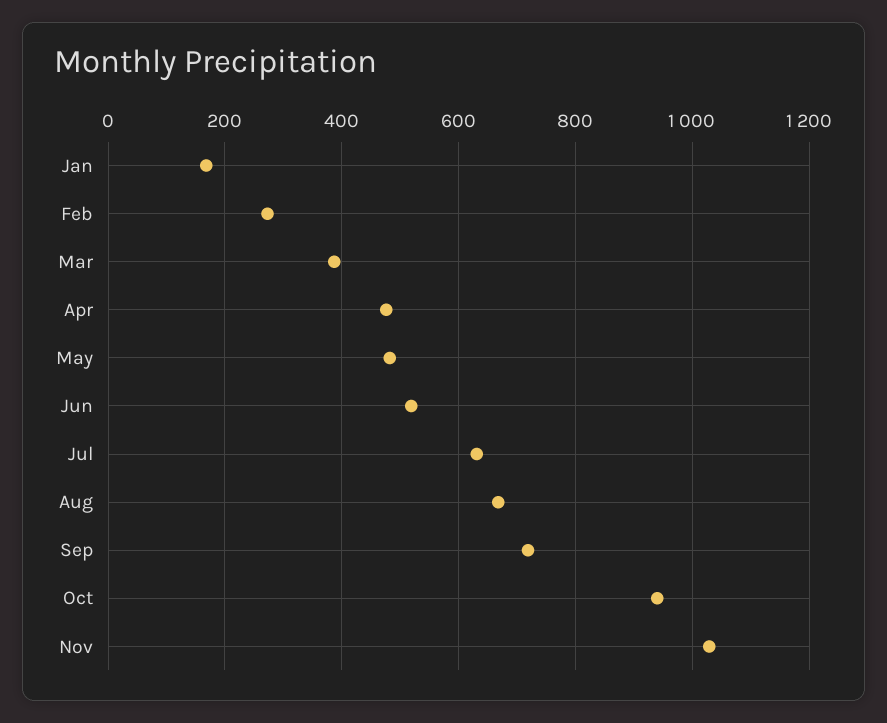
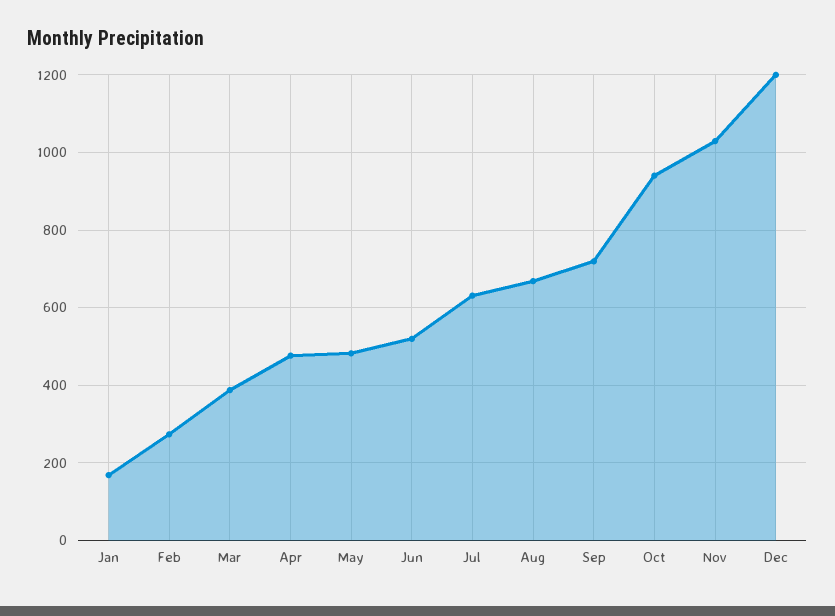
Dec: none -> 1200

